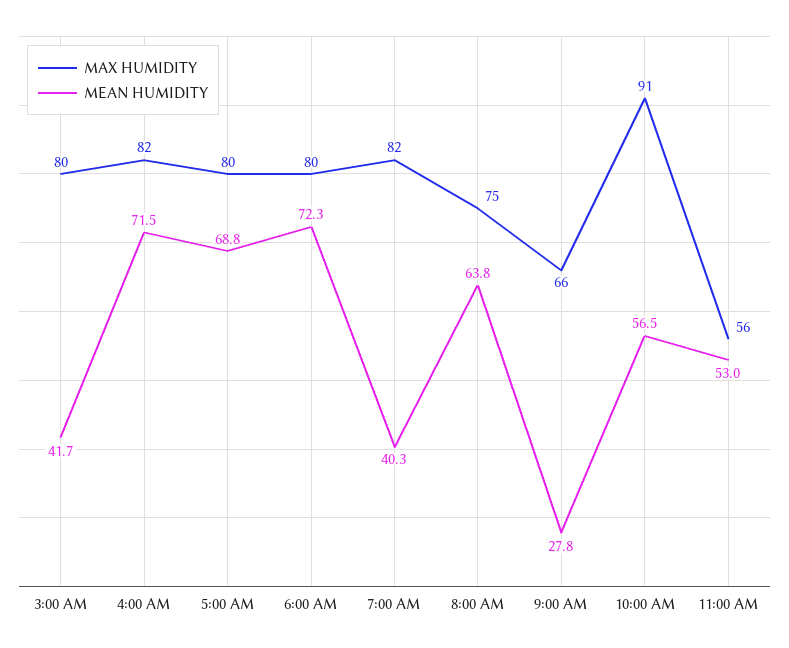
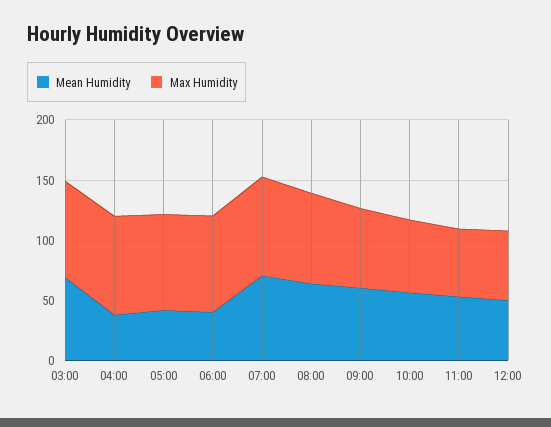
MEAN HUMIDITY, 3:00 AM: 41.7 -> 70
MEAN HUMIDITY, 4:00 AM: 71.5 -> 40
MEAN HUMIDITY, 5:00 AM: 68.8 -> 40
MEAN HUMIDITY, 6:00 AM: 72.3 -> 40
MEAN HUMIDITY, 7:00 AM: 40.3 -> 70
MEAN HUMIDITY, 9:00 AM: 27.8 -> 60
MAX HUMIDITY, 10:00 AM: 91 -> 60
MEAN HUMIDITY, 12:00: none -> 50
MAX HUMIDITY, 12:00: none -> 60

